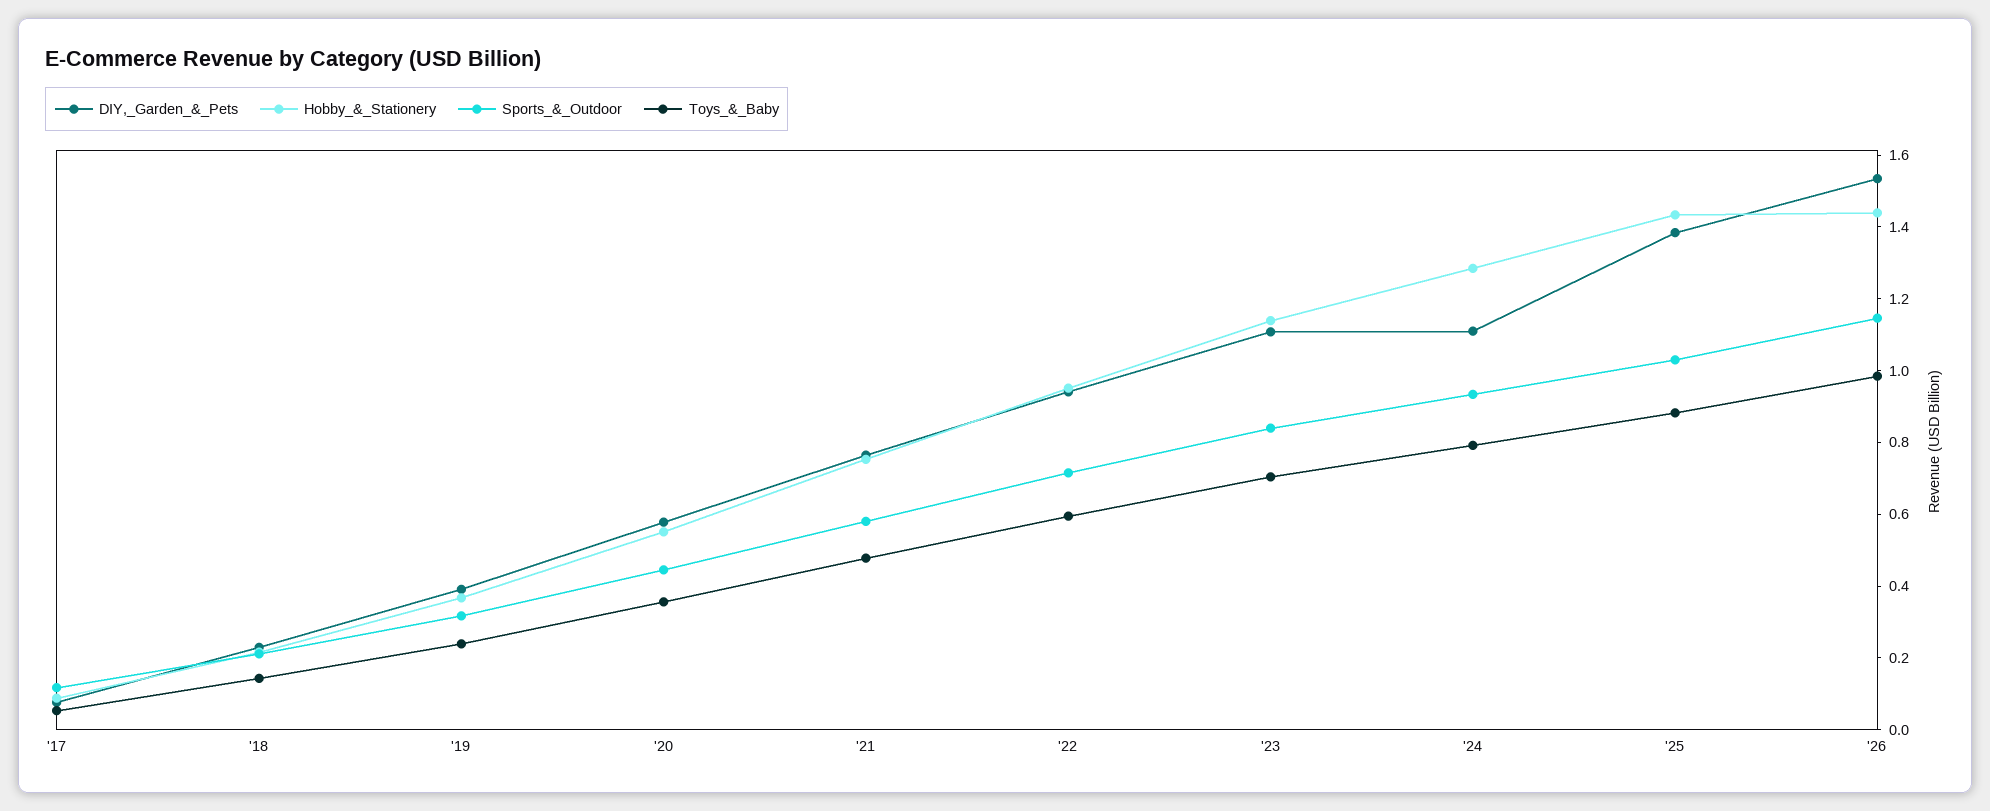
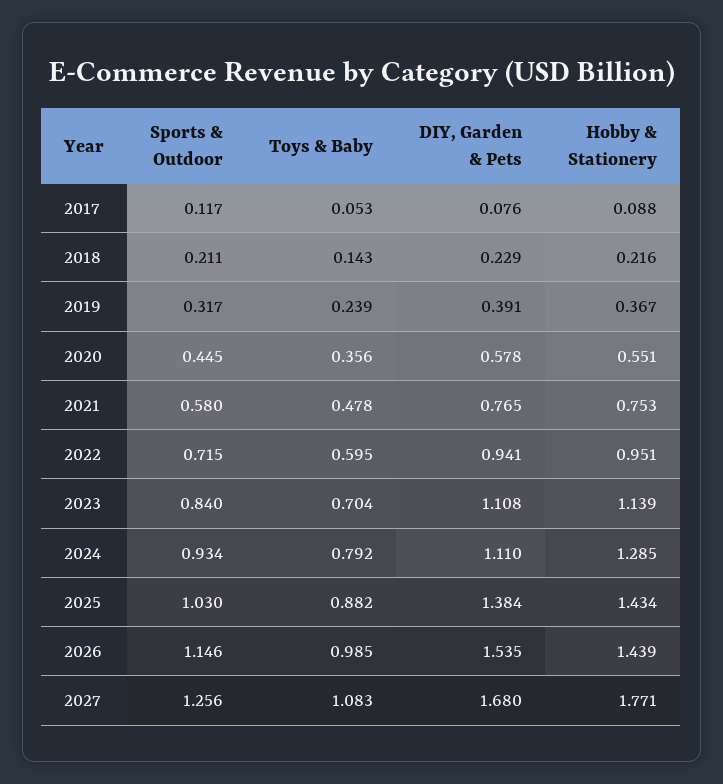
Sports_&_Outdoor, 2027: none -> 1.256
Toys_&_Baby, 2027: none -> 1.083
DIY,_Garden_&_Pets, 2027: none -> 1.68
Hobby_&_Stationery, 2027: none -> 1.771

